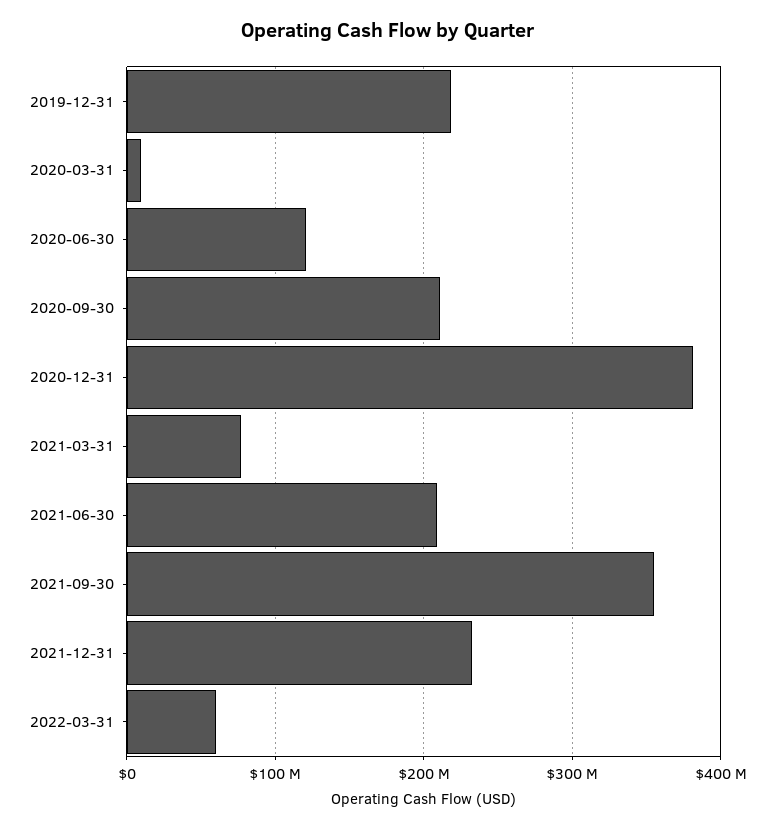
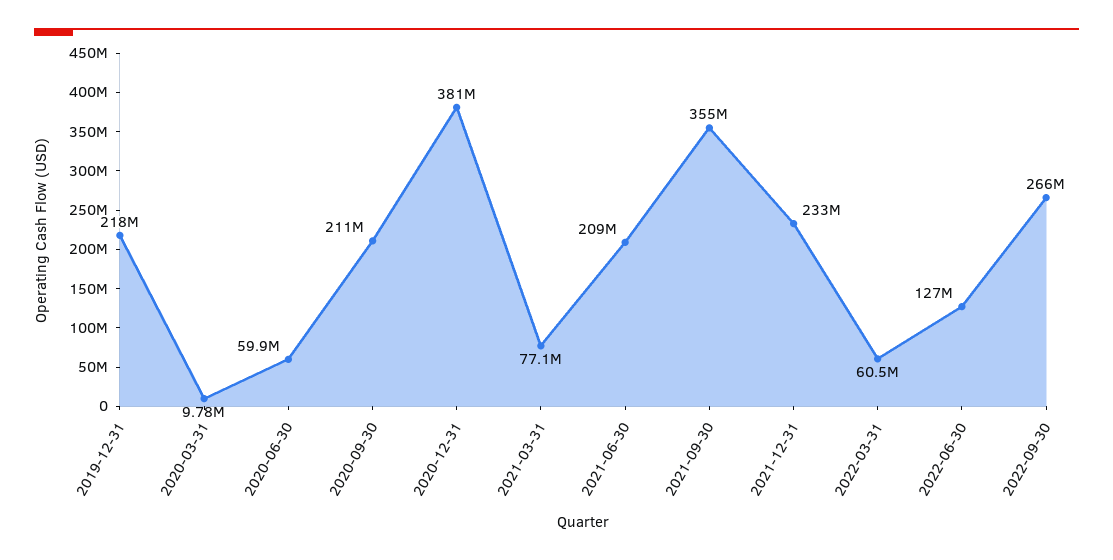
2020-06-30: 120000000 -> 59900000
2022-06-30: none -> 127000000
2022-09-30: none -> 266000000

